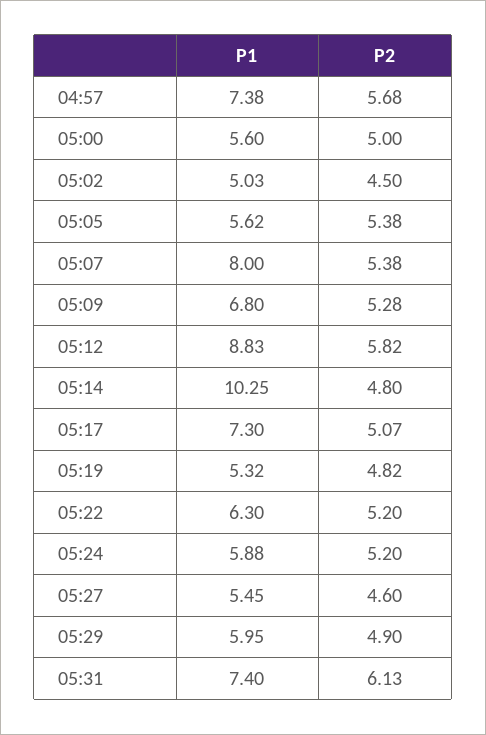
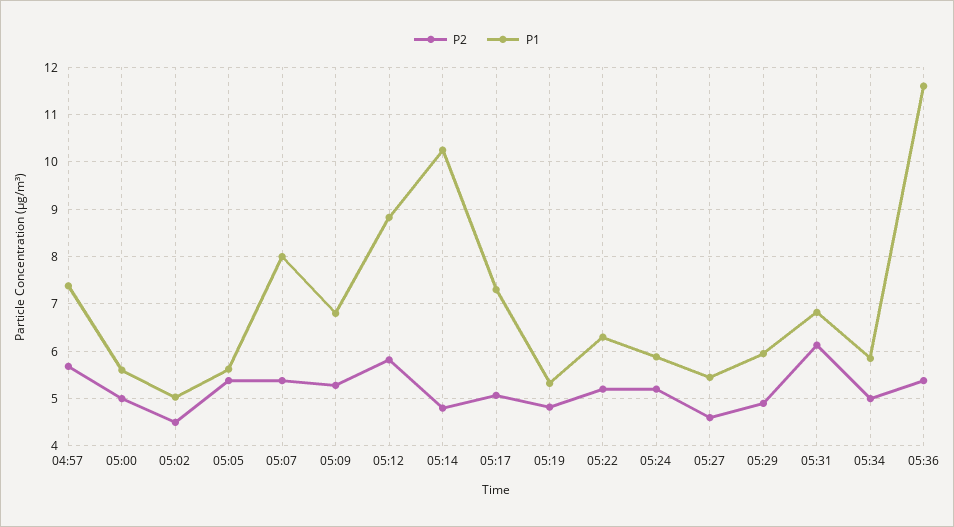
P1, 05:31: 7.4 -> 6.8
P2, 05:34: none -> 5
P1, 05:34: none -> 5.8
P2, 05:36: none -> 5.4
P1, 05:36: none -> 11.6

